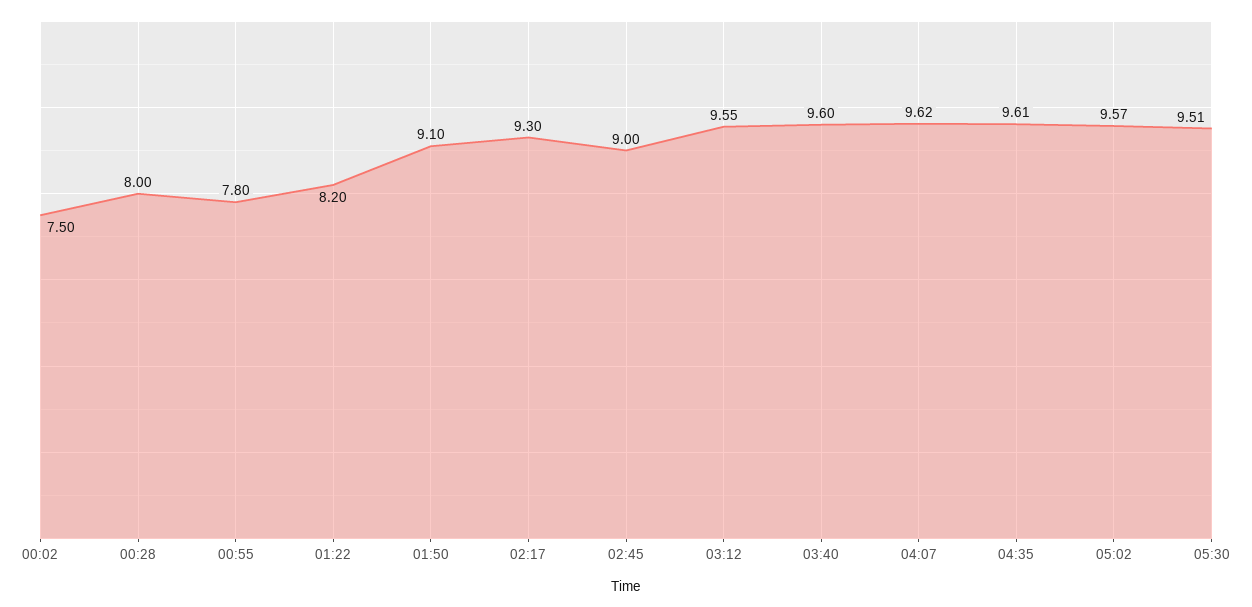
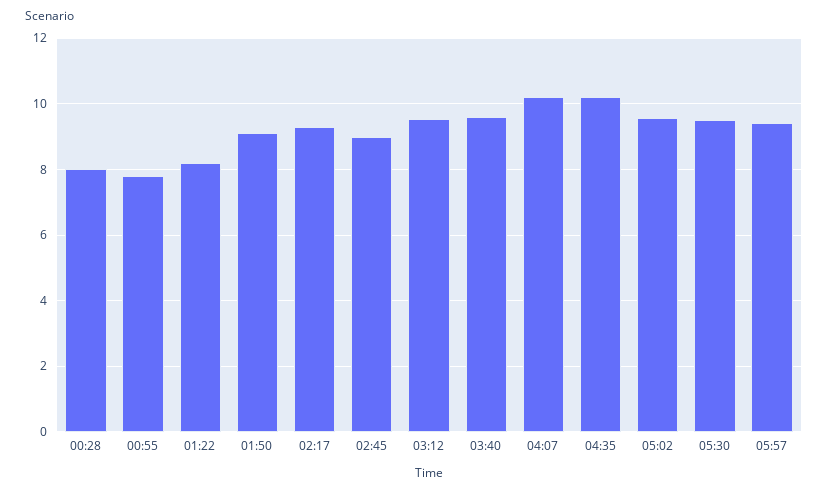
00:02: 7.5 -> none
04:07: 9.62 -> 10.2
04:35: 9.61 -> 10.2
05:57: none -> 9.4

